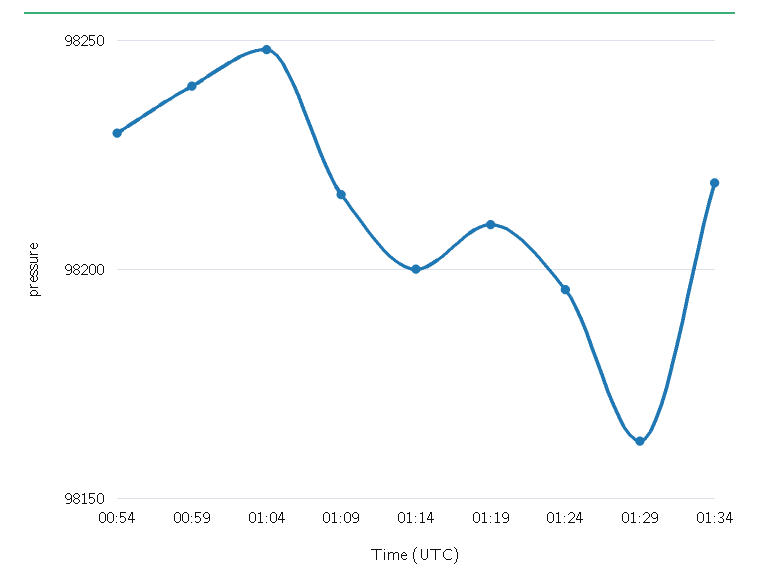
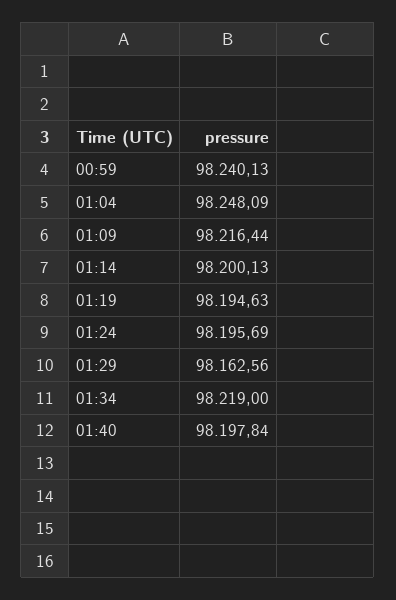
00:54: 98230 -> none
01:19: 98210 -> 98194.63
01:40: none -> 98197.84

